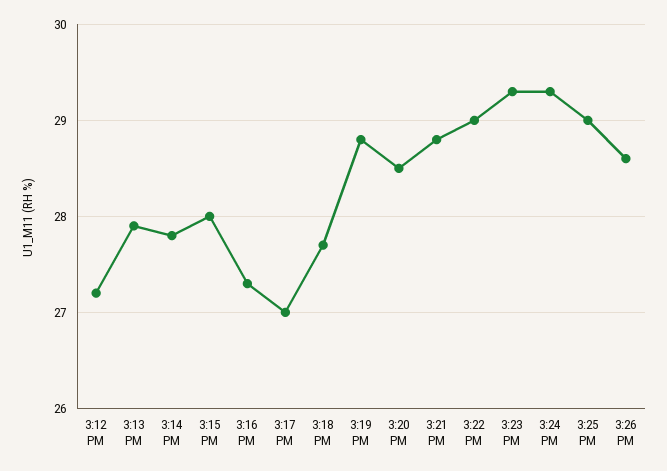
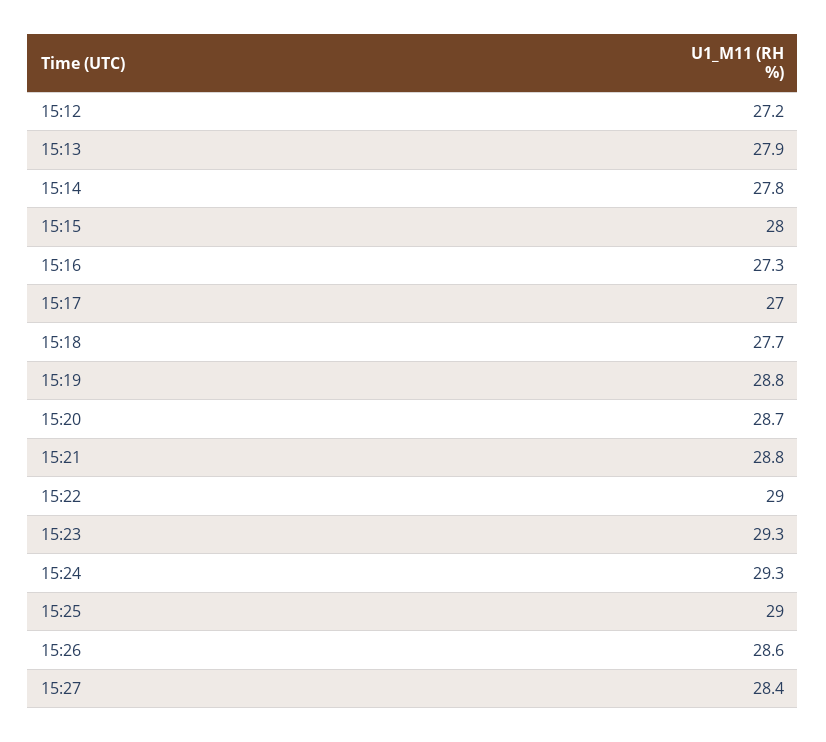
3:20 PM: 28.5 -> 28.7
15:27: none -> 28.4

